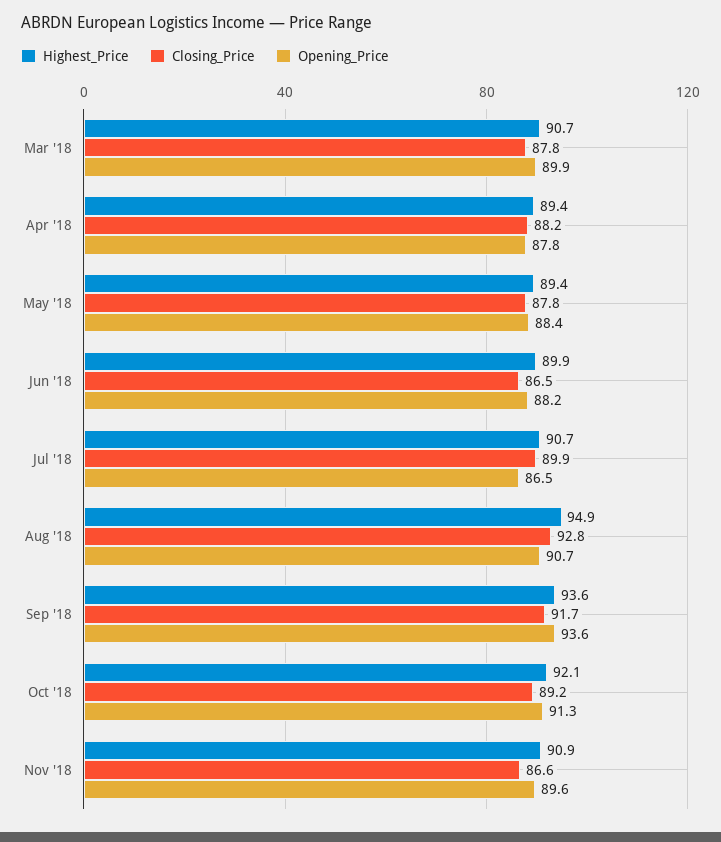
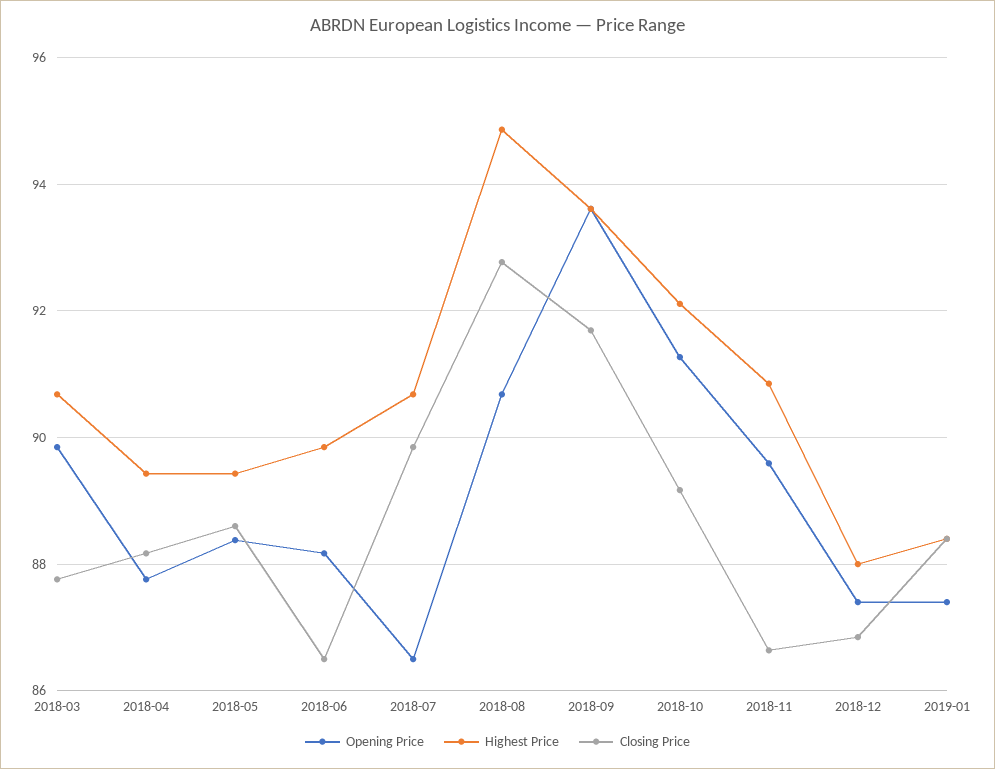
Closing_Price, May '18: 87.8 -> 88.6
Opening_Price, 2018-12: none -> 87.4
Highest_Price, 2018-12: none -> 88
Closing_Price, 2018-12: none -> 86.8
Opening_Price, 2019-01: none -> 87.4
Highest_Price, 2019-01: none -> 88.4
Closing_Price, 2019-01: none -> 88.4

